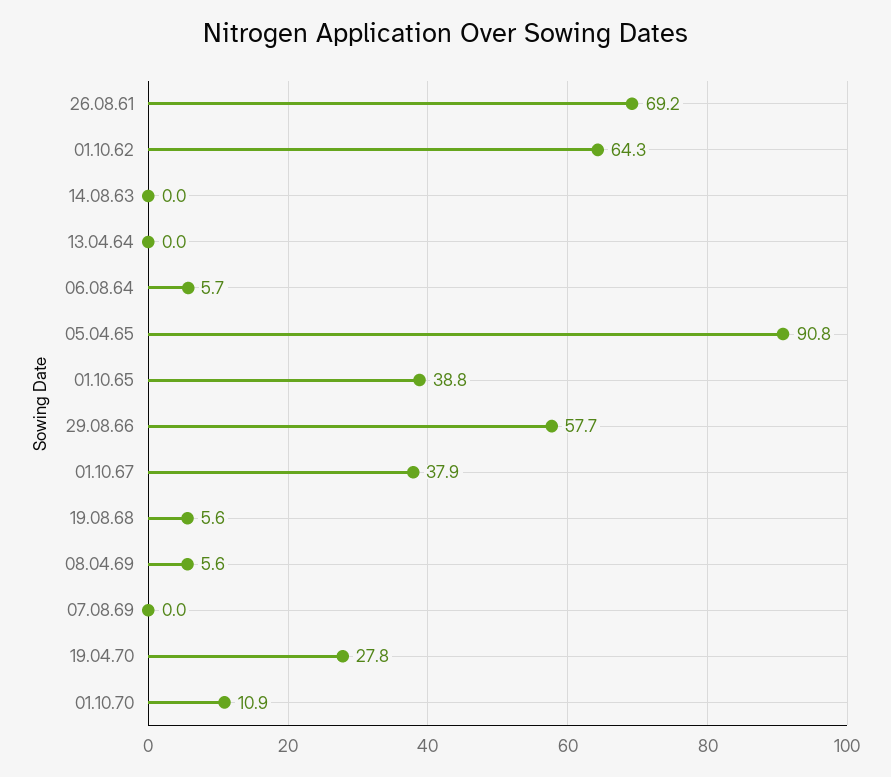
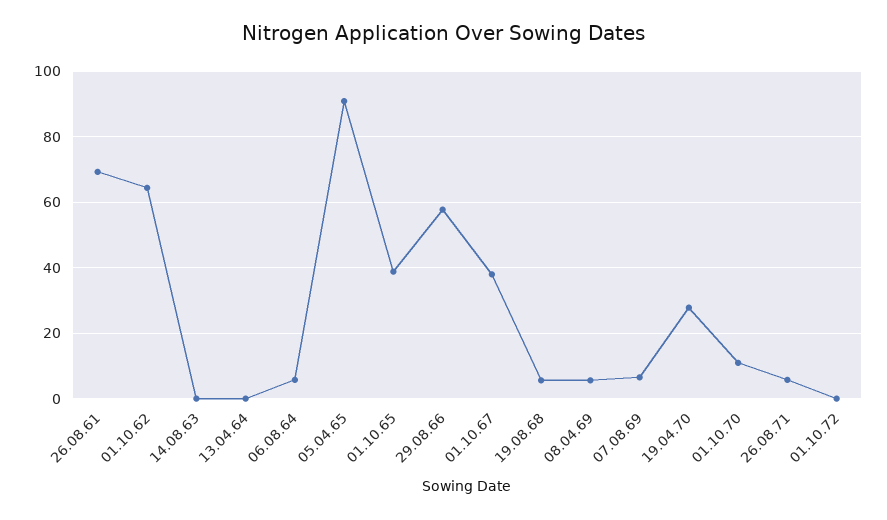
07.08.69: 0 -> 6
26.08.71: none -> 6
01.10.72: none -> 0

